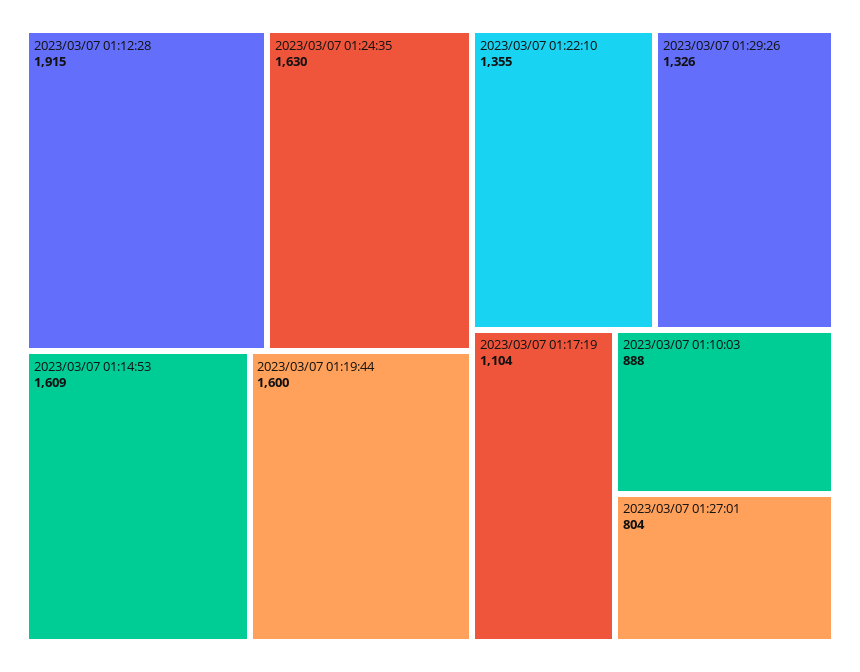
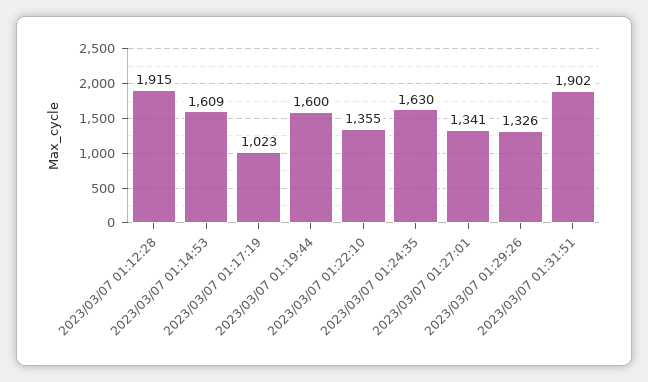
2023/03/07 01:17:19: 1104 -> 1023
2023/03/07 01:10:03: 888 -> none
2023/03/07 01:27:01: 804 -> 1341
2023/03/07 01:31:51: none -> 1902

